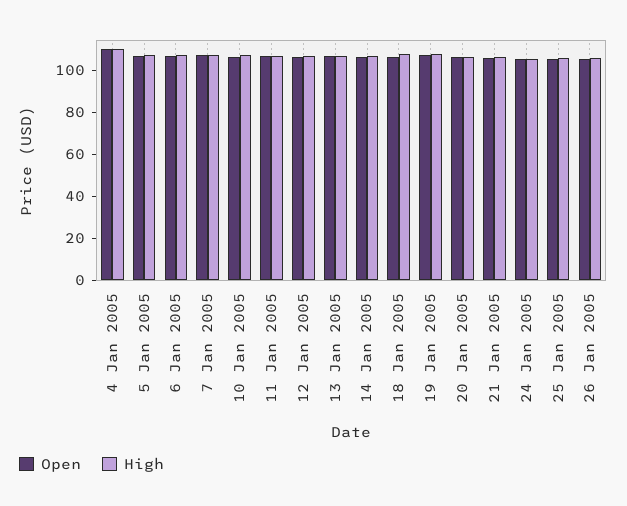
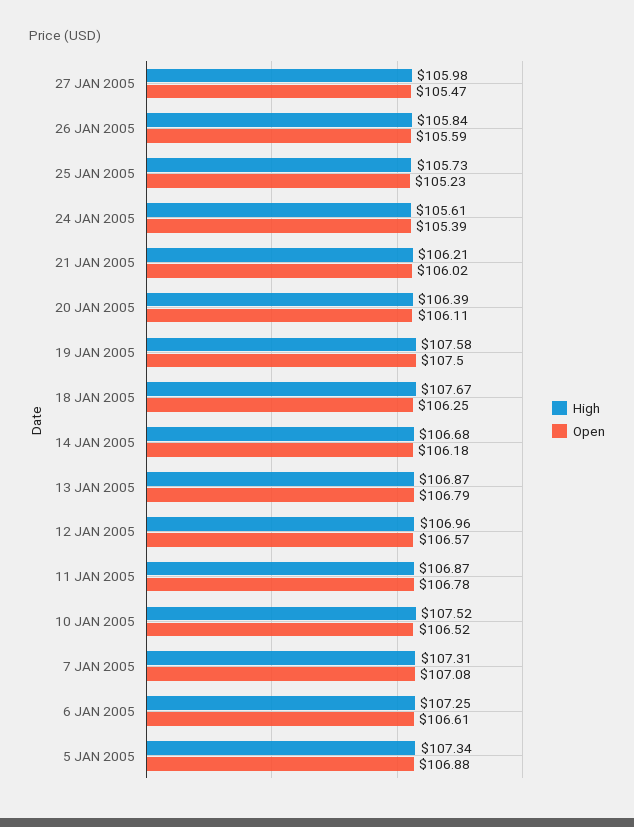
Open, 4 Jan 2005: 110 -> none
High, 4 Jan 2005: 110 -> none
High, 27 JAN 2005: none -> 105.98
Open, 27 JAN 2005: none -> 105.47

